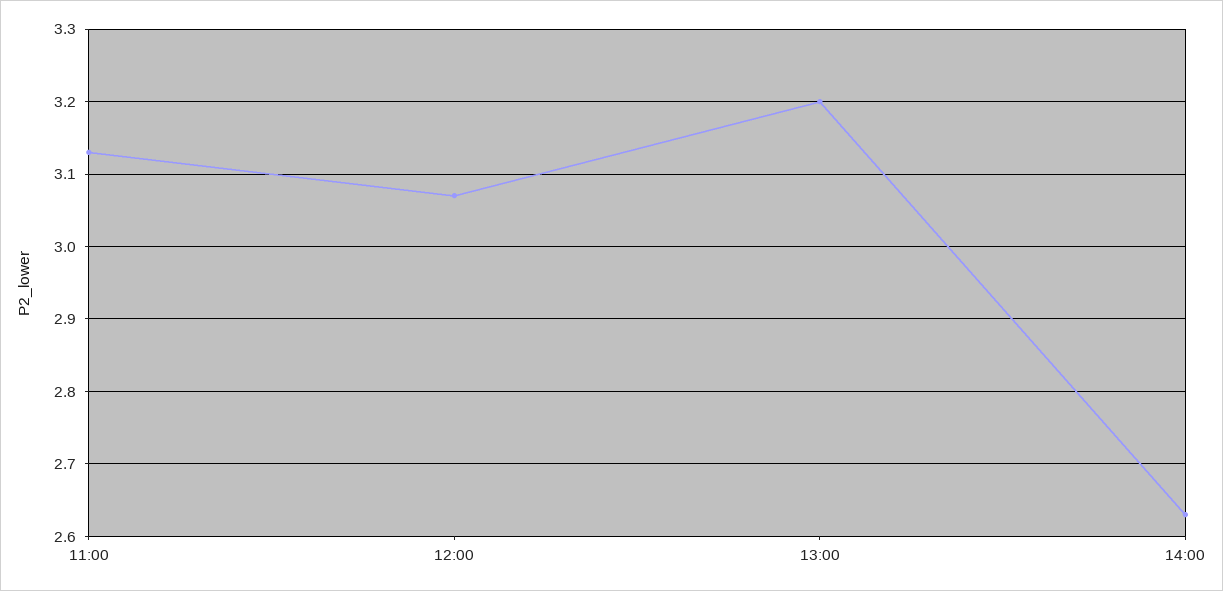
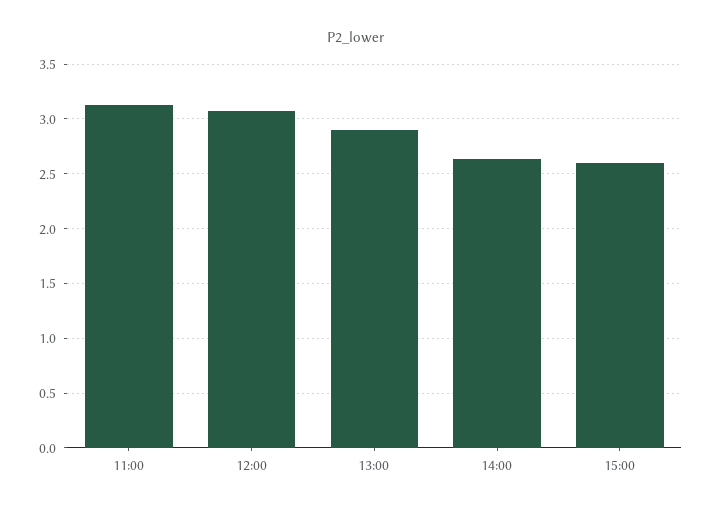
13:00: 3.2 -> 2.9
15:00: none -> 2.6

